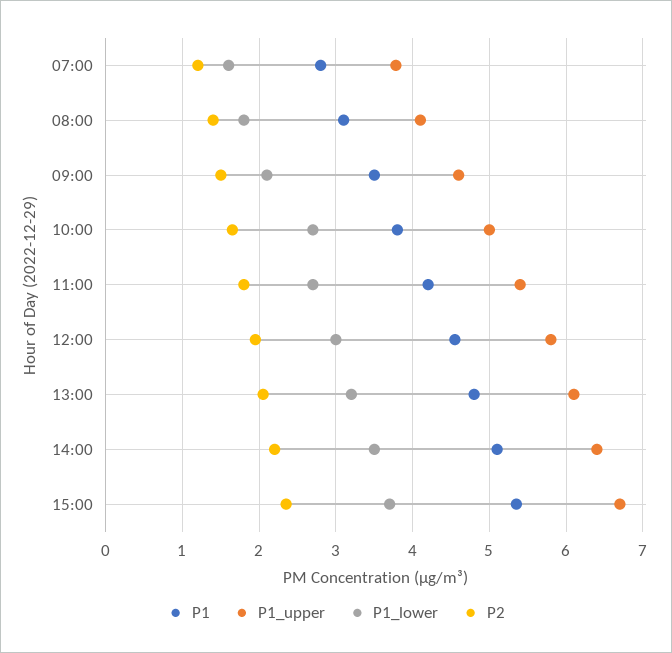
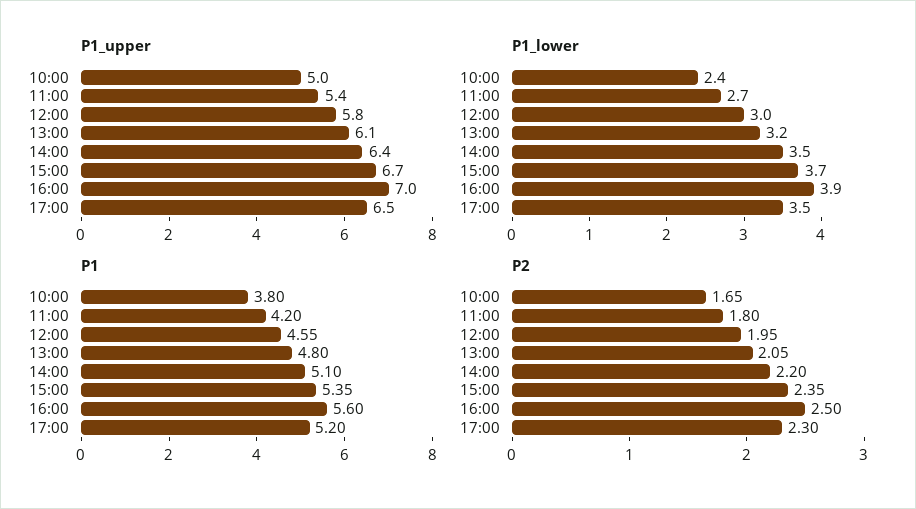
P1, 07:00: 2.8 -> none
P1_upper, 07:00: 3.8 -> none
P1_lower, 07:00: 1.6 -> none
P2, 07:00: 1.2 -> none
P1, 08:00: 3.1 -> none
P1_upper, 08:00: 4.1 -> none
P1_lower, 08:00: 1.8 -> none
P2, 08:00: 1.4 -> none
P1, 09:00: 3.5 -> none
P1_upper, 09:00: 4.6 -> none
P1_lower, 09:00: 2.1 -> none
P2, 09:00: 1.5 -> none
P1_lower, 10:00: 2.7 -> 2.4
P1_upper, 16:00: none -> 7
P1_upper, 17:00: none -> 6.5
P1_lower, 16:00: none -> 3.9
P1_lower, 17:00: none -> 3.5
P1, 16:00: none -> 5.6
P1, 17:00: none -> 5.2
P2, 16:00: none -> 2.5
P2, 17:00: none -> 2.3

